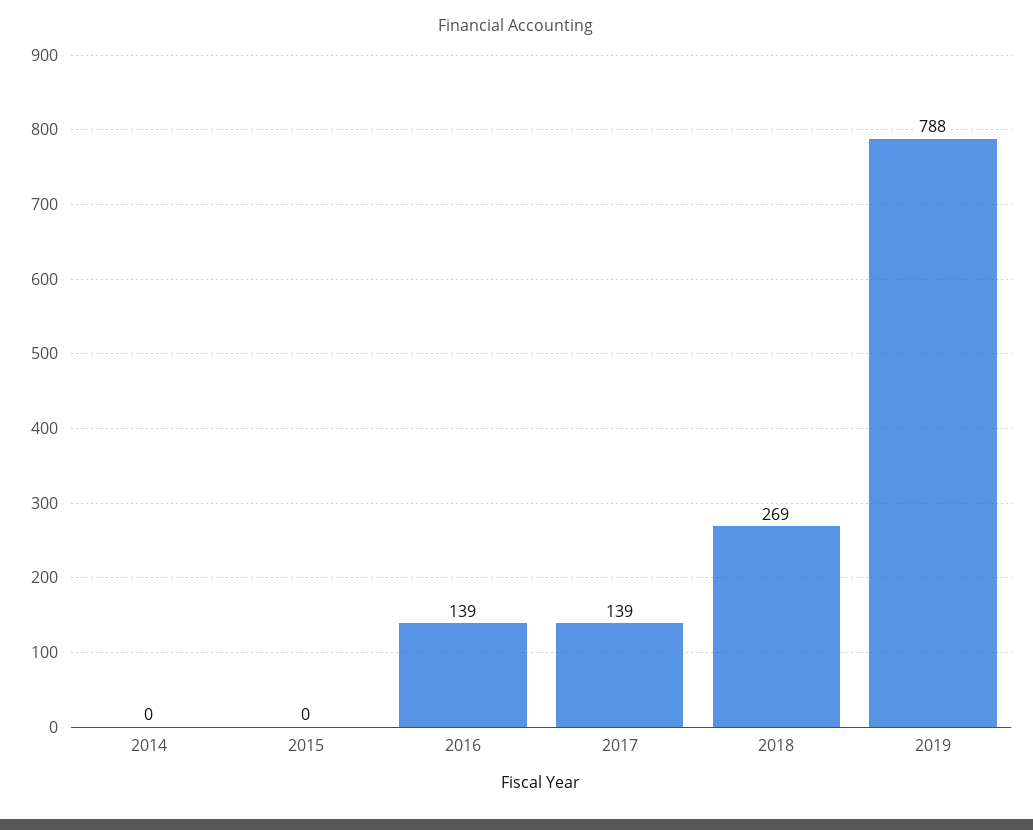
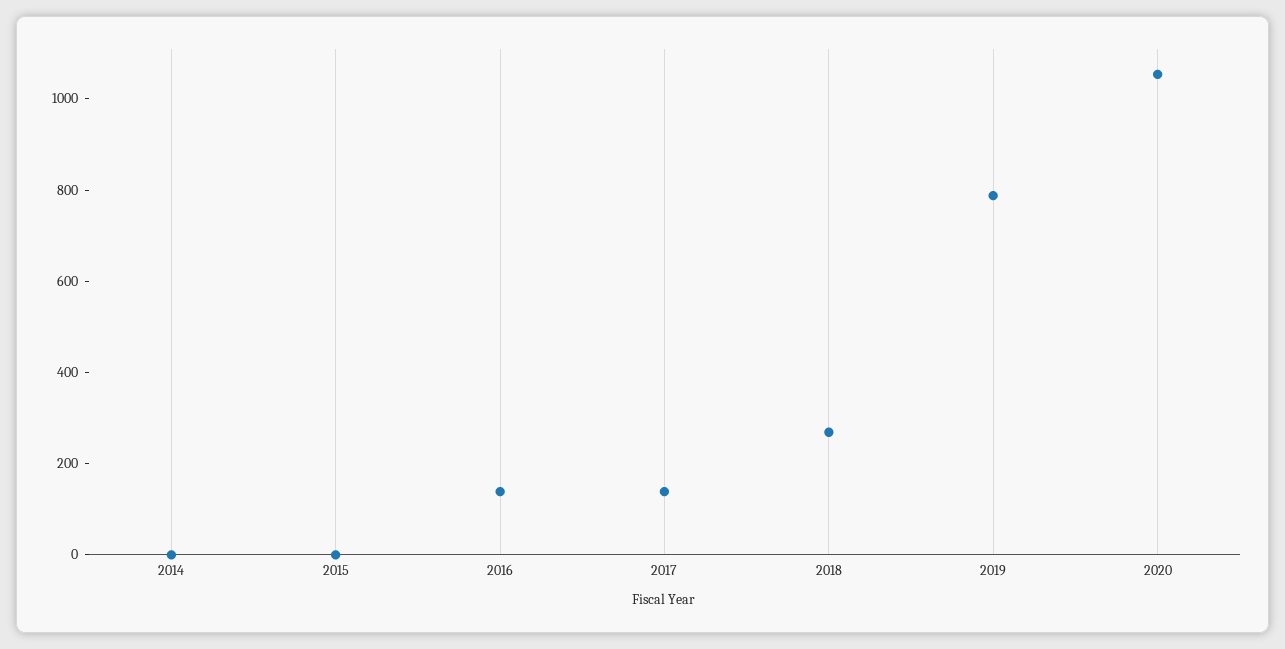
2020: none -> 1050

